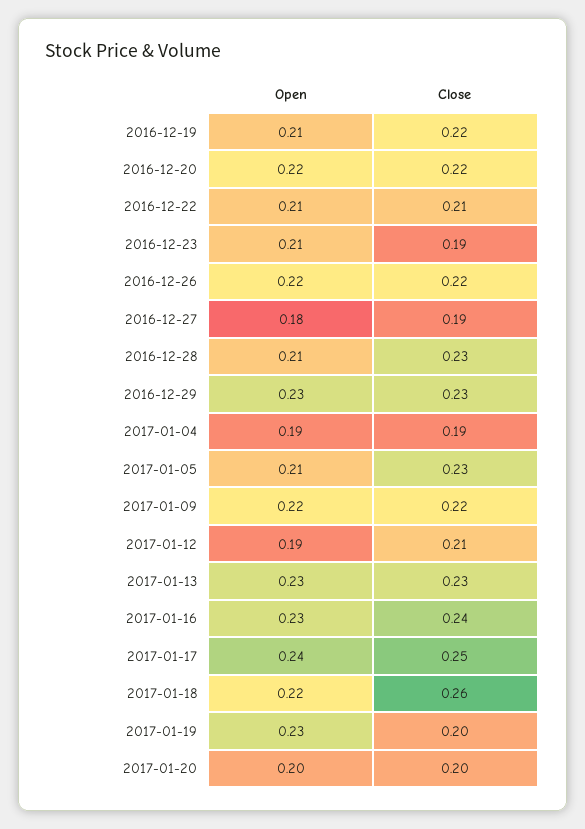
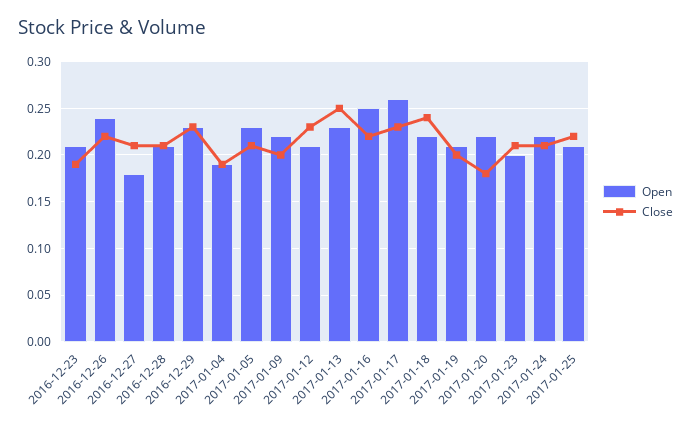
Open, 2016-12-19: 0.21 -> none
Close, 2016-12-19: 0.22 -> none
Open, 2016-12-20: 0.22 -> none
Close, 2016-12-20: 0.22 -> none
Open, 2016-12-22: 0.21 -> none
Close, 2016-12-22: 0.21 -> none
Open, 2016-12-26: 0.22 -> 0.24
Close, 2016-12-27: 0.19 -> 0.21
Close, 2016-12-28: 0.23 -> 0.21
Open, 2017-01-05: 0.21 -> 0.23
Close, 2017-01-05: 0.23 -> 0.21
Close, 2017-01-09: 0.22 -> 0.2
Open, 2017-01-12: 0.19 -> 0.21
Close, 2017-01-12: 0.21 -> 0.23
Close, 2017-01-13: 0.23 -> 0.25
Open, 2017-01-16: 0.23 -> 0.25
Close, 2017-01-16: 0.24 -> 0.22
Open, 2017-01-17: 0.24 -> 0.26
Close, 2017-01-17: 0.25 -> 0.23
Close, 2017-01-18: 0.26 -> 0.24
Open, 2017-01-19: 0.23 -> 0.21
Open, 2017-01-20: 0.2 -> 0.22
Close, 2017-01-20: 0.2 -> 0.18
Open, 2017-01-23: none -> 0.2
Close, 2017-01-23: none -> 0.21
Open, 2017-01-24: none -> 0.22
Close, 2017-01-24: none -> 0.21
Open, 2017-01-25: none -> 0.21
Close, 2017-01-25: none -> 0.22

